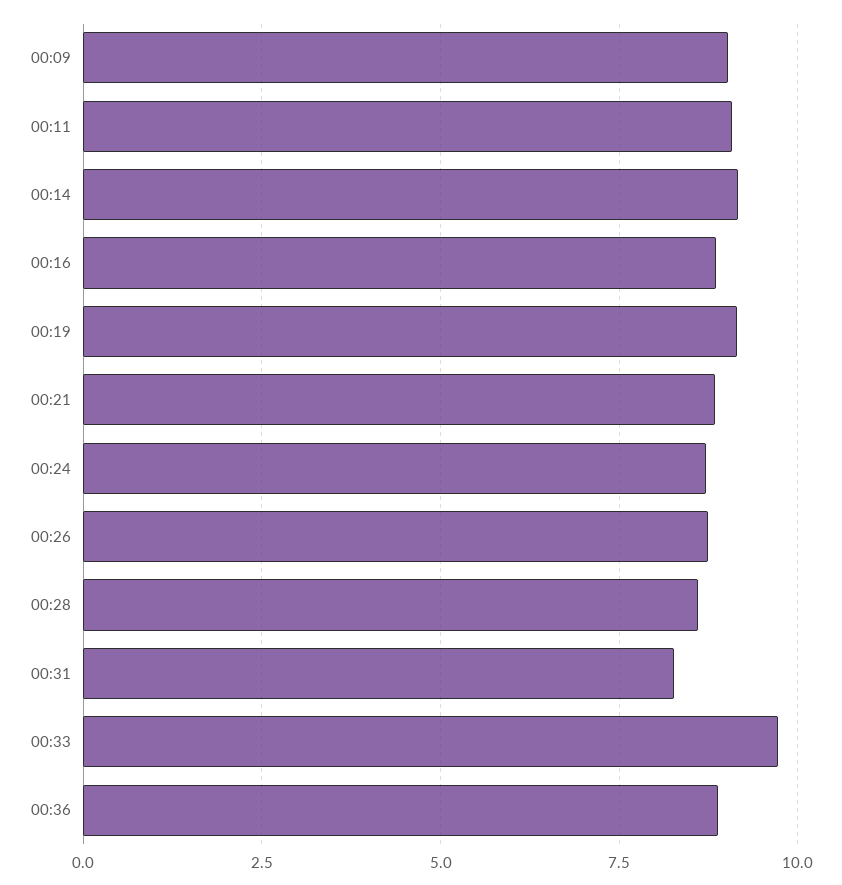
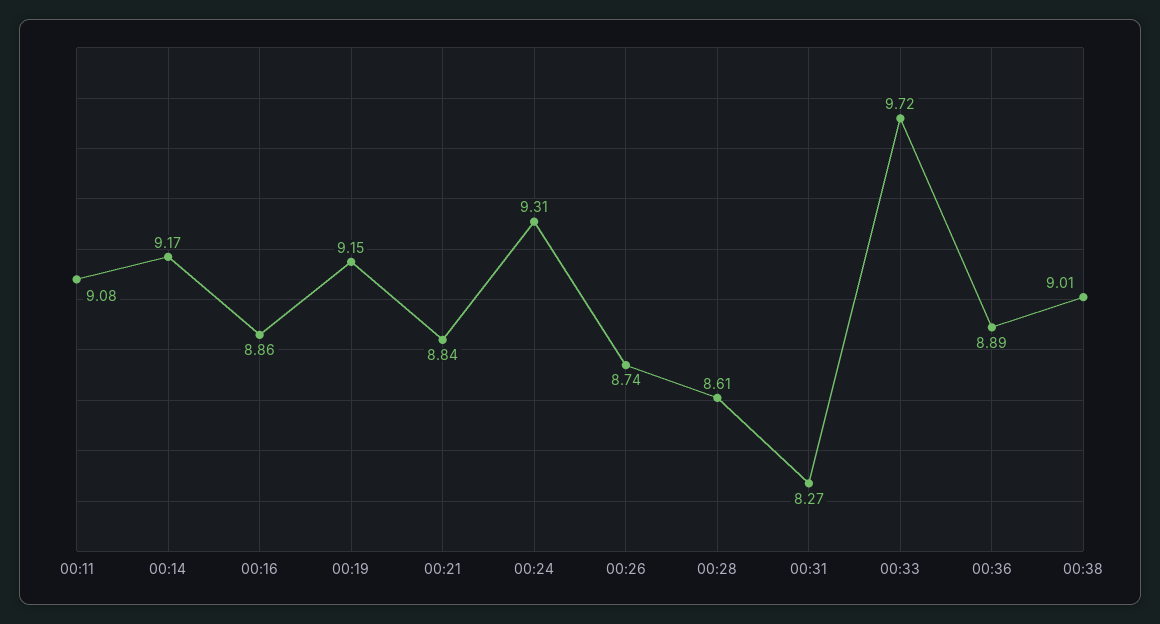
00:09: 9 -> none
00:24: 8.75 -> 9.31
00:38: none -> 9.01

